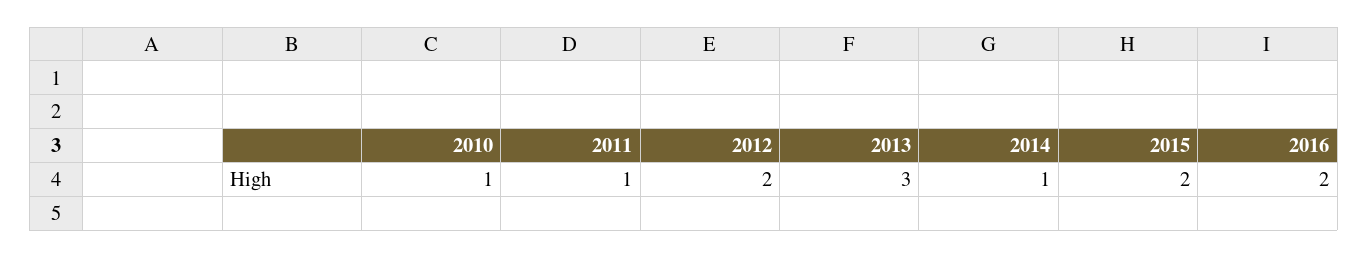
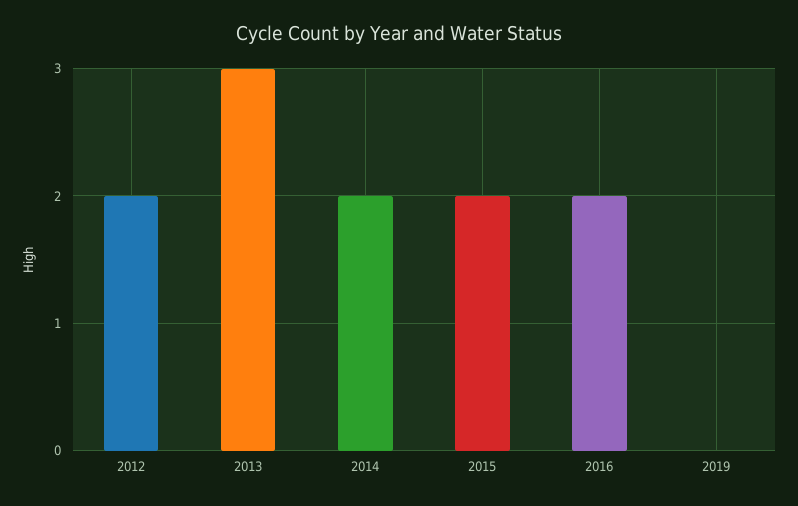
2010: 1 -> none
2011: 1 -> none
2014: 1 -> 2
2019: none -> 0

